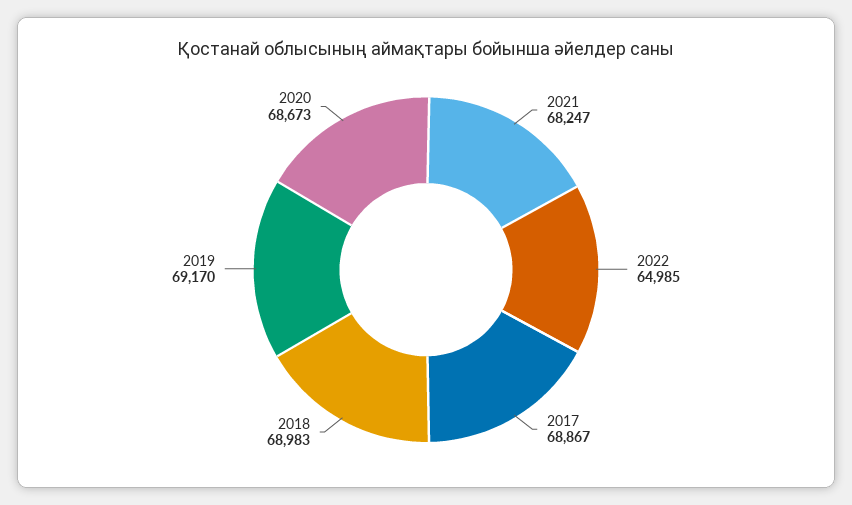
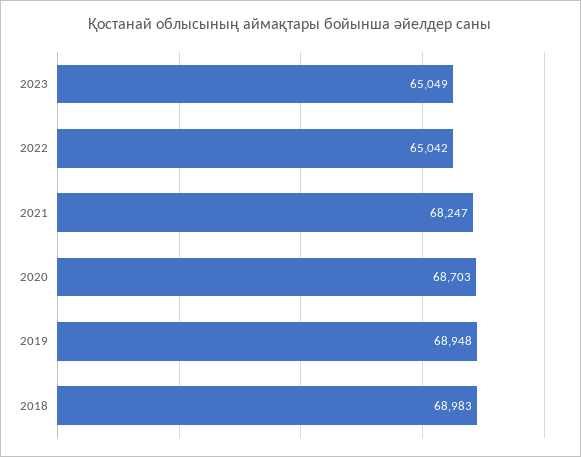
2022: 64985 -> 65042
2017: 68867 -> none
2019: 69170 -> 68948
2020: 68673 -> 68703
2023: none -> 65049

